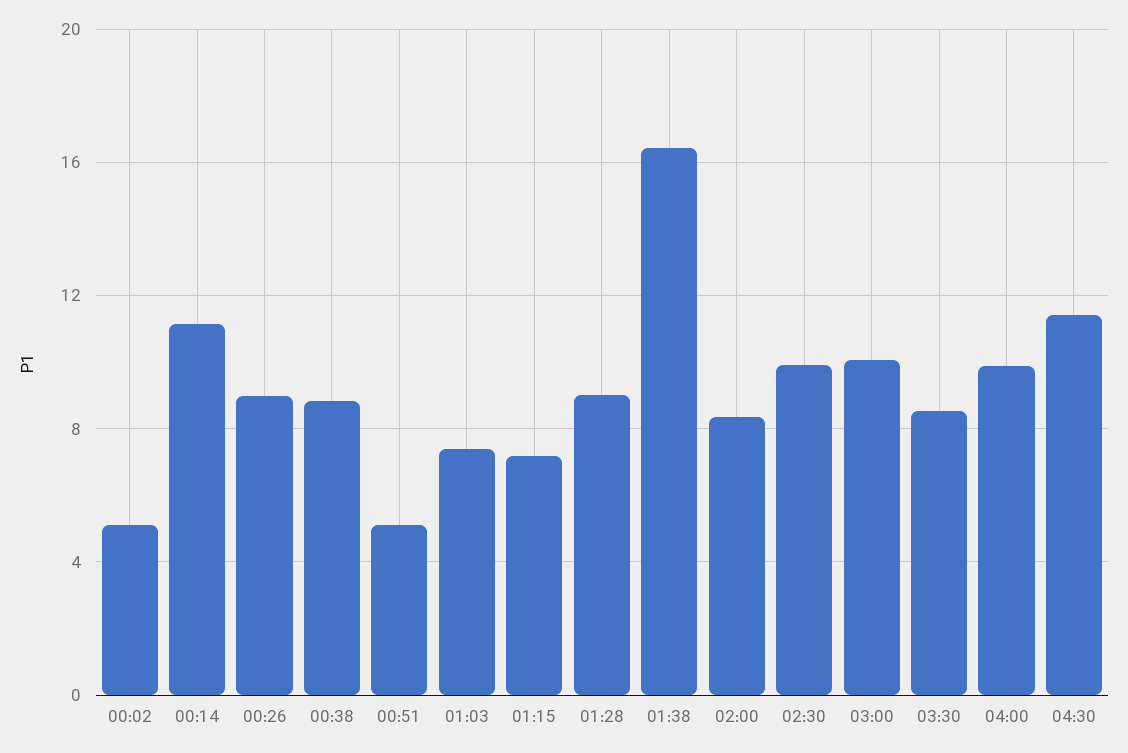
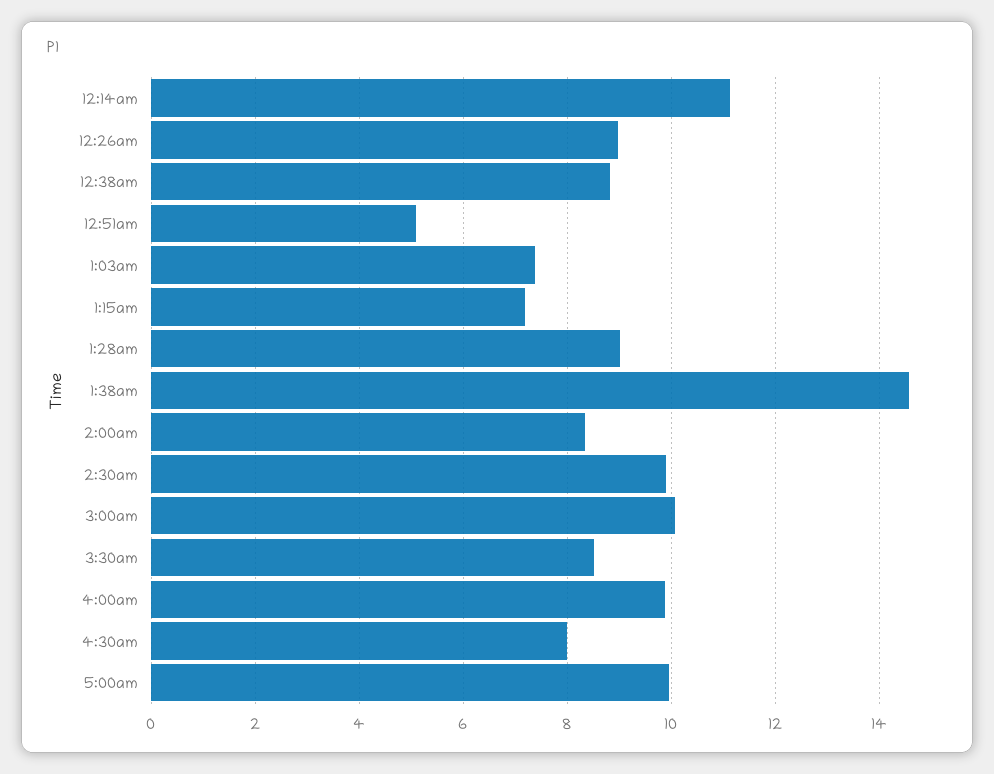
00:02: 5 -> none
01:38: 16.5 -> 14.6
04:30: 11.5 -> 8
5:00am: none -> 10

